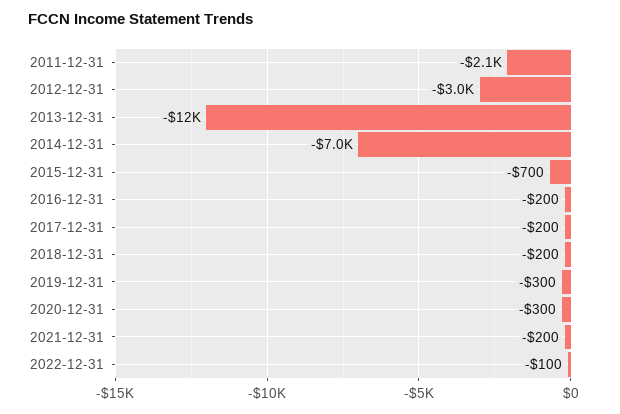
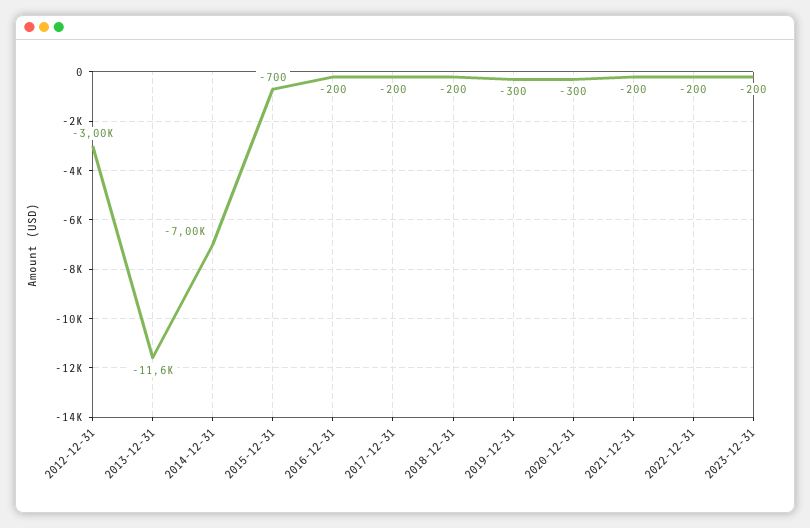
2011-12-31: -2100 -> none
2022-12-31: -100 -> -200
2023-12-31: none -> -200

